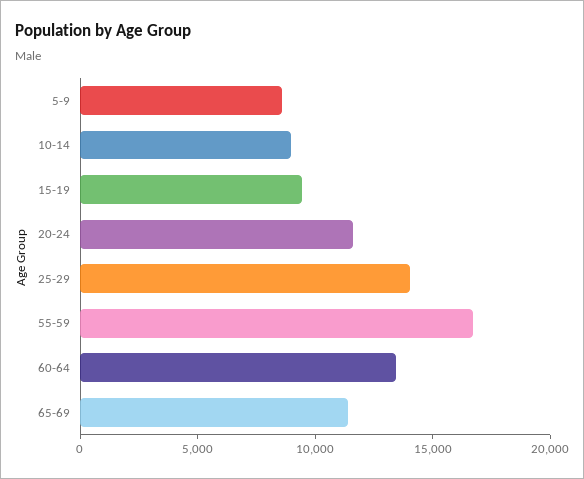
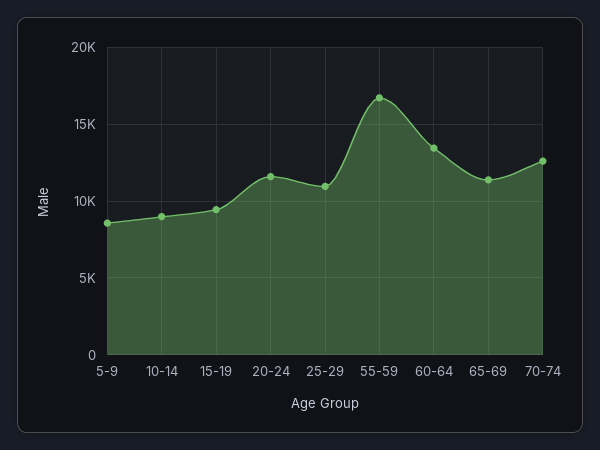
25-29: 14000 -> 11000
70-74: none -> 12500

